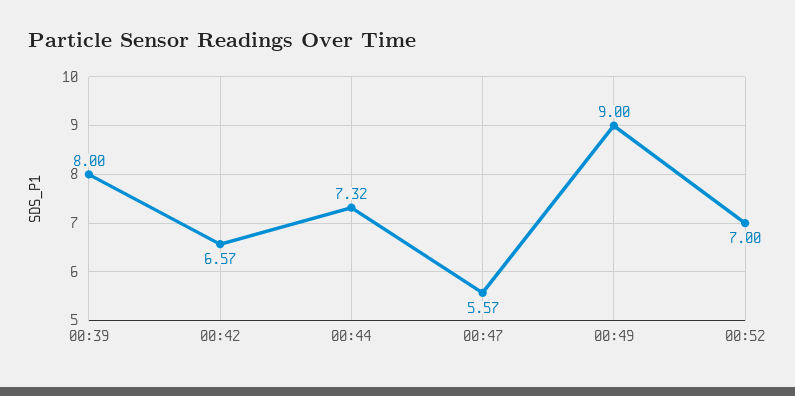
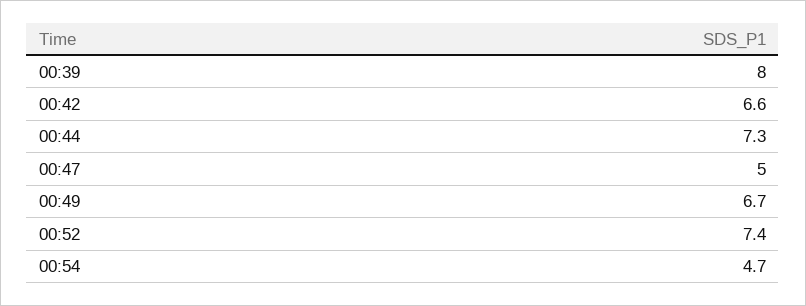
00:47: 5.57 -> 5
00:49: 9 -> 6.7
00:52: 7 -> 7.4
00:54: none -> 4.7

